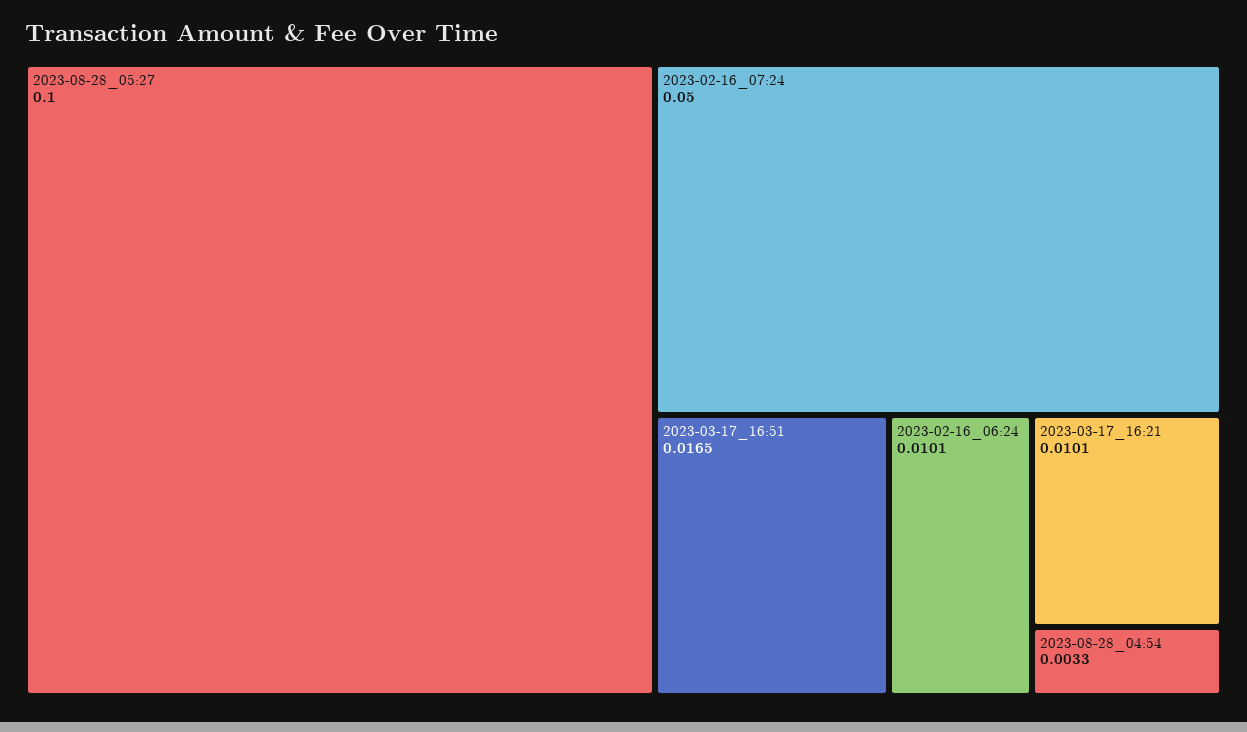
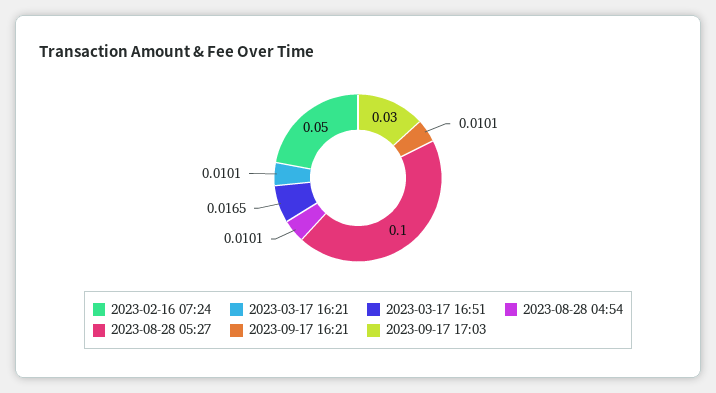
2023-02-16_06:24: 0.0101 -> none
2023-08-28_04:54: 0.0033 -> 0.0101
2023-09-17 16:21: none -> 0.0101
2023-09-17 17:03: none -> 0.03

